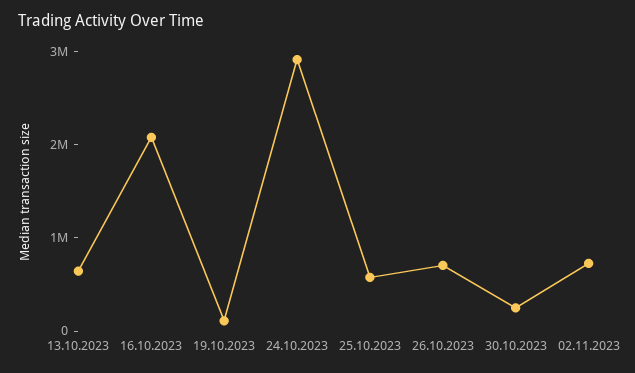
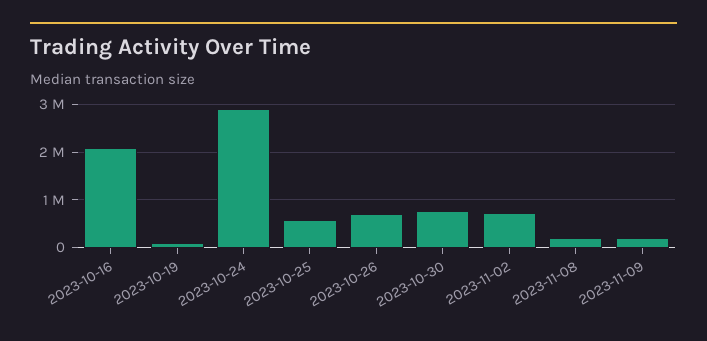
13.10.2023: 600000 -> none
30.10.2023: 200000 -> 800000
2023-11-08: none -> 200000
2023-11-09: none -> 200000

